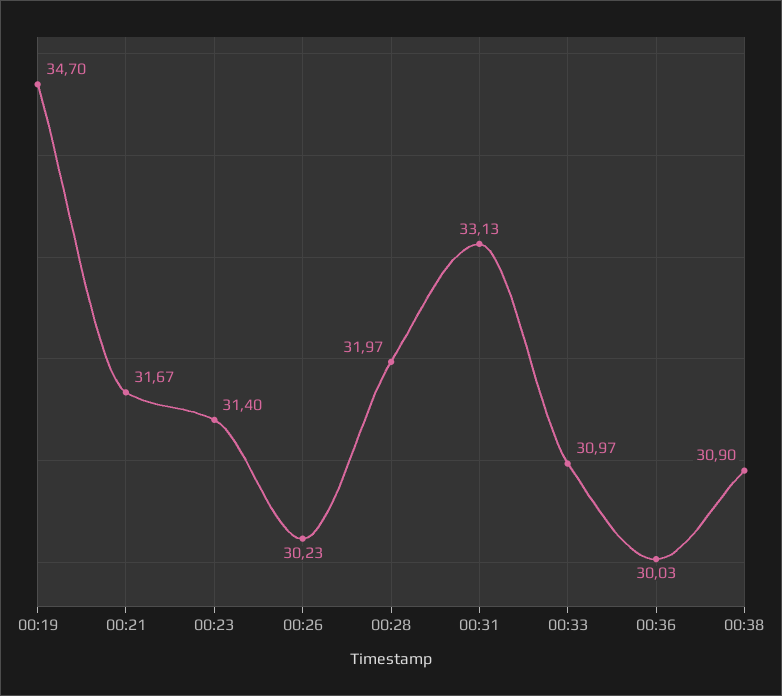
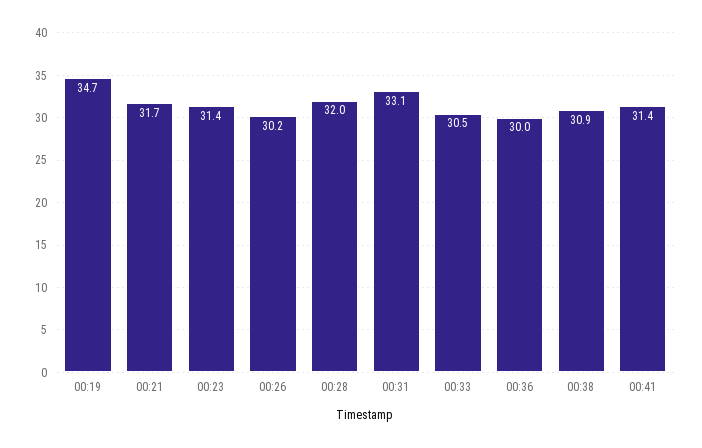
00:33: 30.97 -> 30.5
00:41: none -> 31.4

